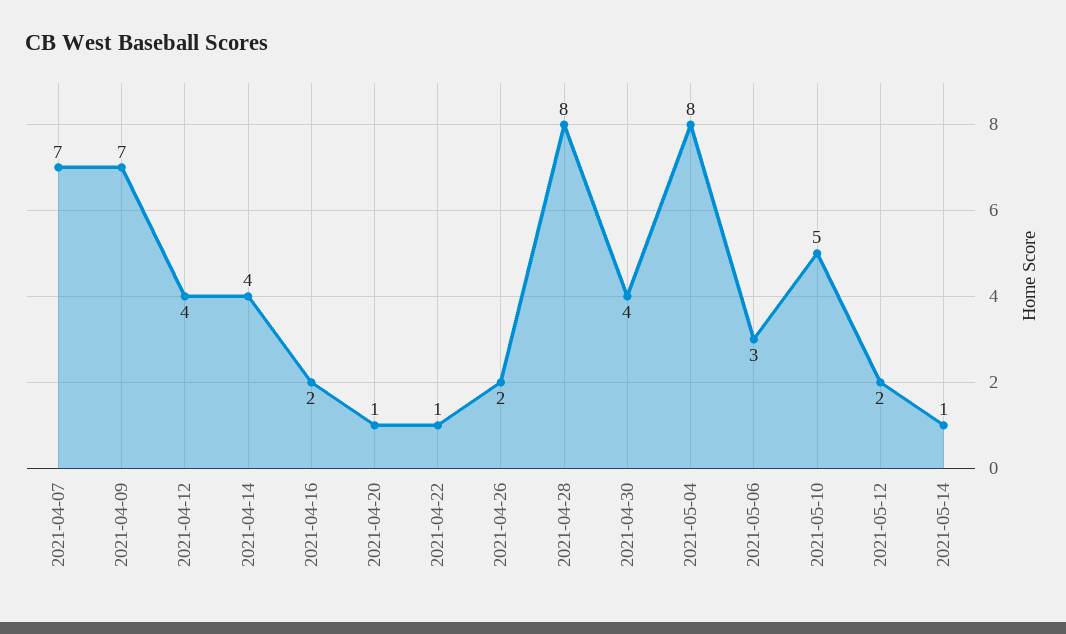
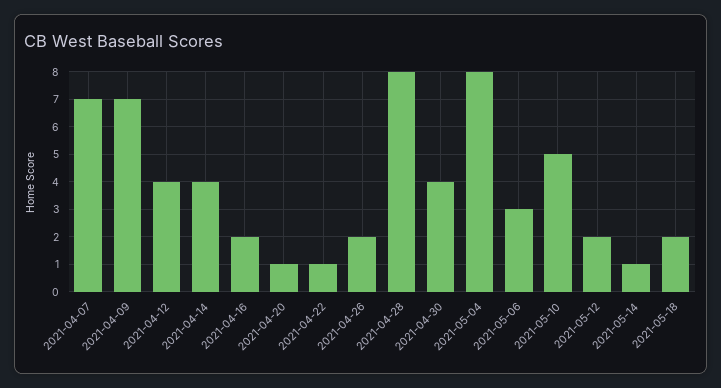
2021-05-18: none -> 2

